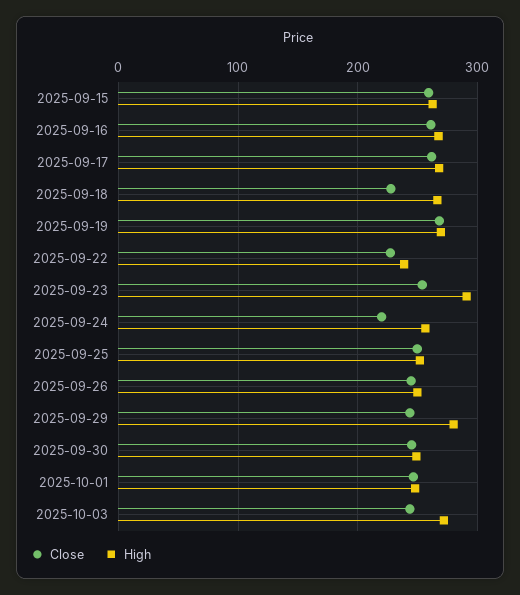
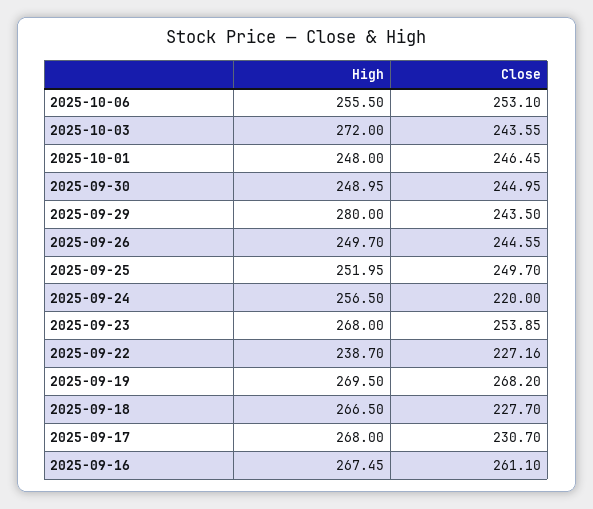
Close, 2025-09-15: 260 -> none
High, 2025-09-15: 260 -> none
Close, 2025-09-17: 260 -> 230.7
High, 2025-09-23: 290 -> 268
High, 2025-10-06: none -> 255.5
Close, 2025-10-06: none -> 253.1

